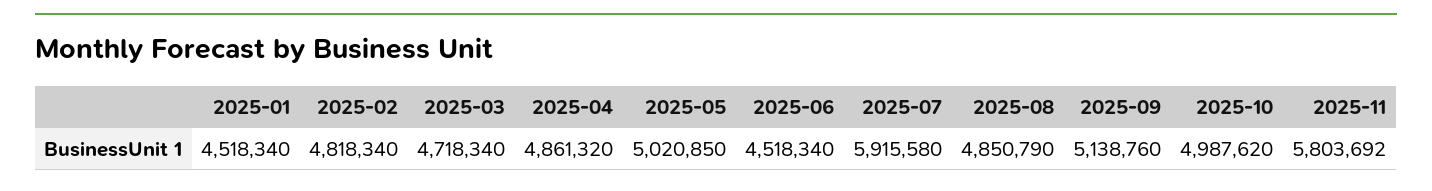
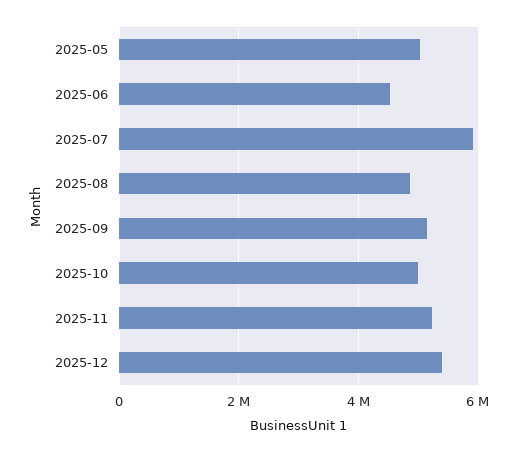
2025-01: 4518340 -> none
2025-02: 4818340 -> none
2025-03: 4718340 -> none
2025-04: 4861320 -> none
2025-11: 5803692 -> 5200000
2025-12: none -> 5400000

